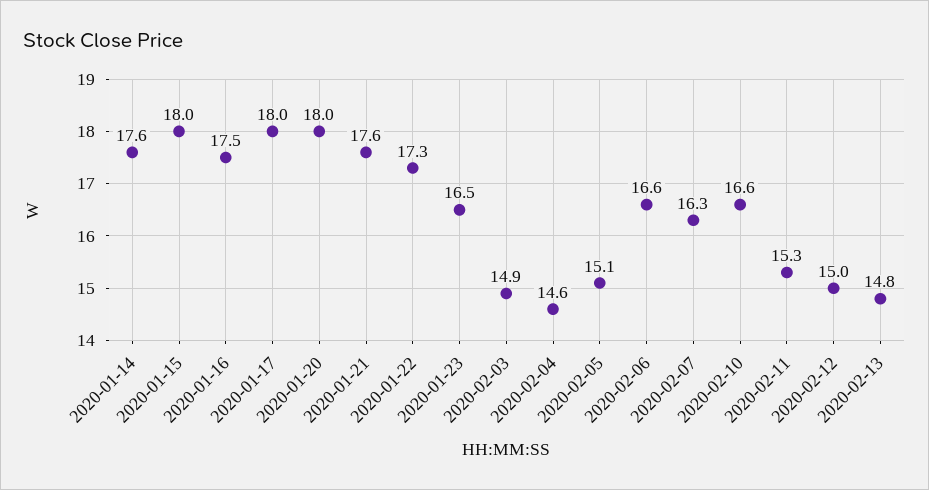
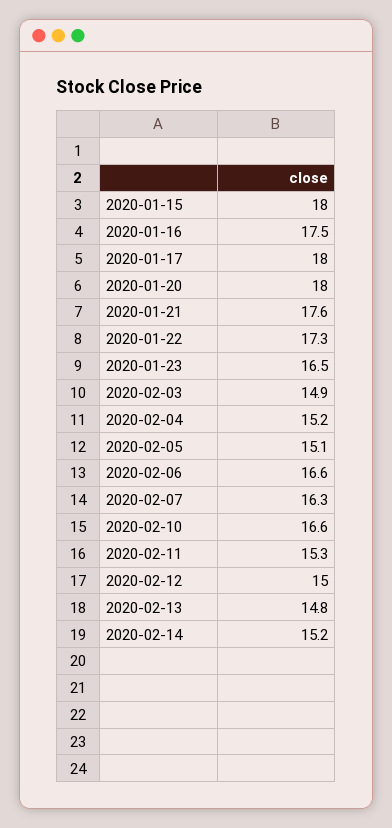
2020-01-14: 17.6 -> none
2020-02-04: 14.6 -> 15.2
2020-02-14: none -> 15.2

